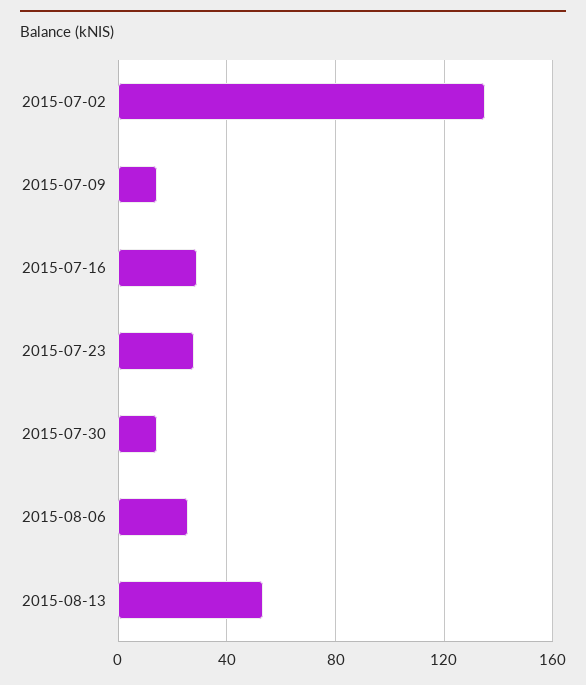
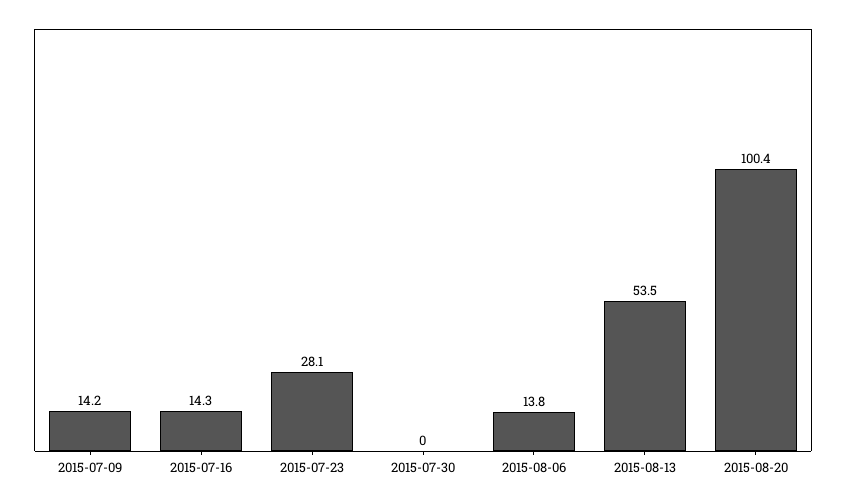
2015-07-02: 135 -> none
2015-07-16: 30 -> 14.3
2015-07-30: 15 -> 0
2015-08-06: 25 -> 13.8
2015-08-20: none -> 100.4

